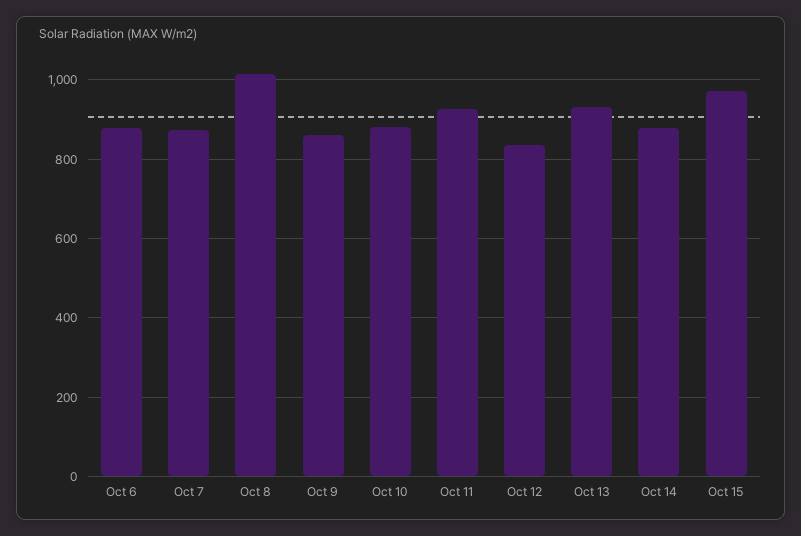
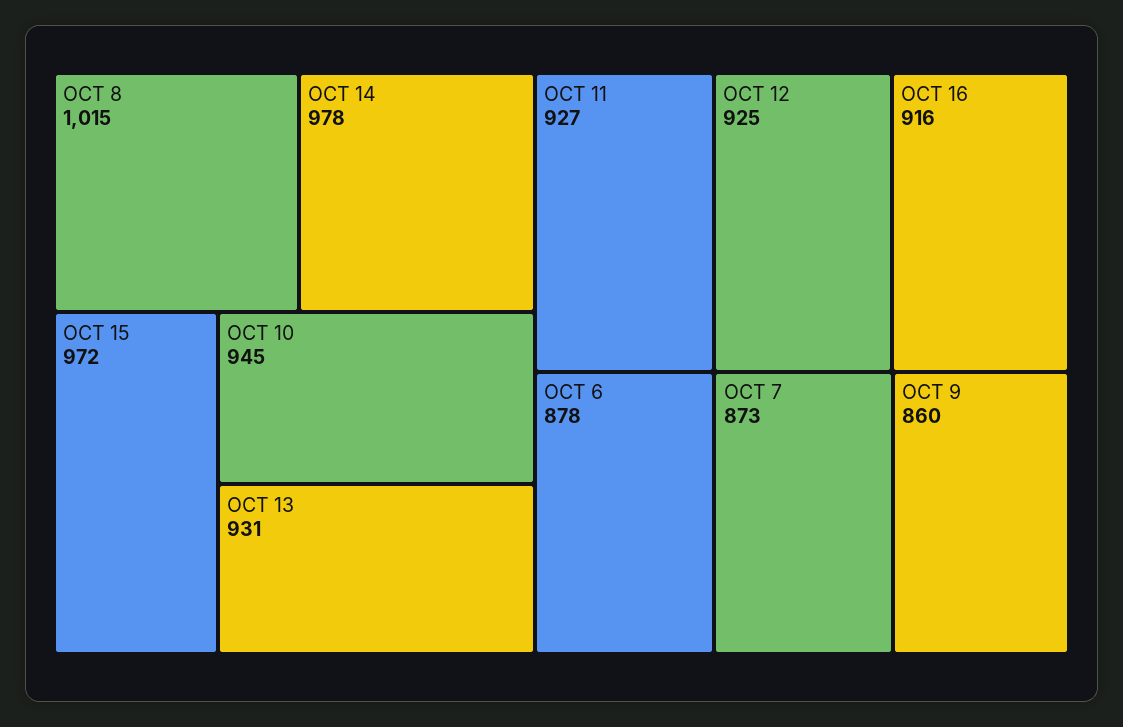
Oct 10: 880 -> 945
Oct 12: 840 -> 925
Oct 14: 880 -> 978
OCT 16: none -> 916

